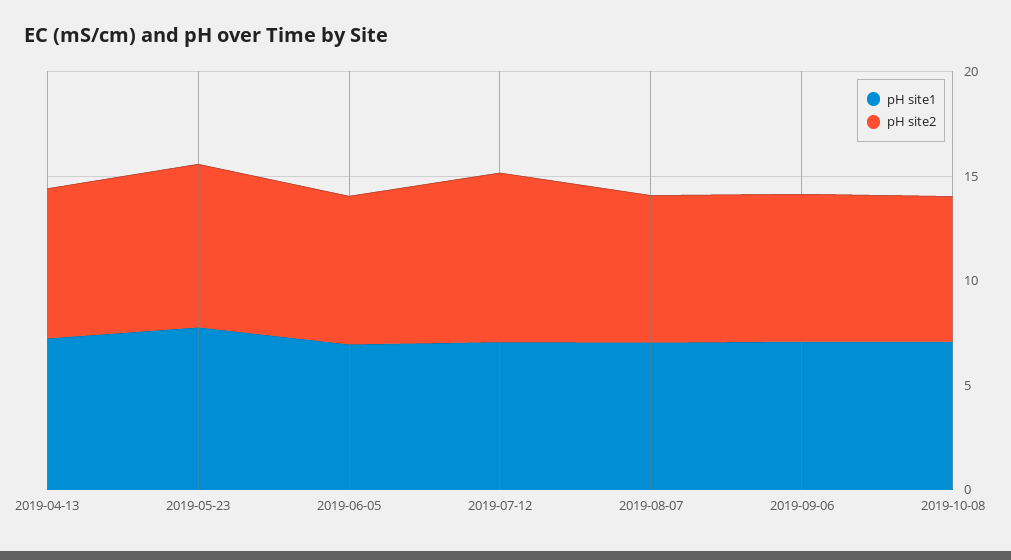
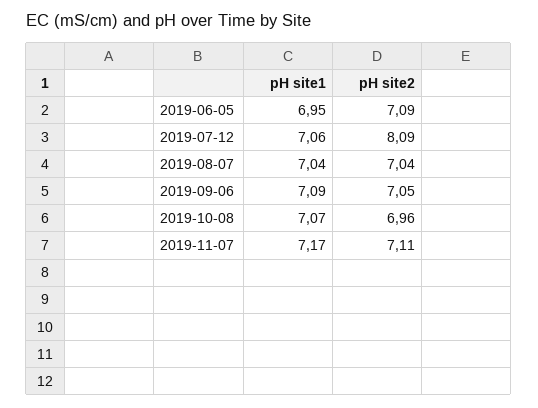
pH site1, 2019-04-13: 7 -> none
pH site2, 2019-04-13: 7 -> none
pH site1, 2019-05-23: 8 -> none
pH site2, 2019-05-23: 8 -> none
pH site1, 2019-11-07: none -> 7.17
pH site2, 2019-11-07: none -> 7.11

